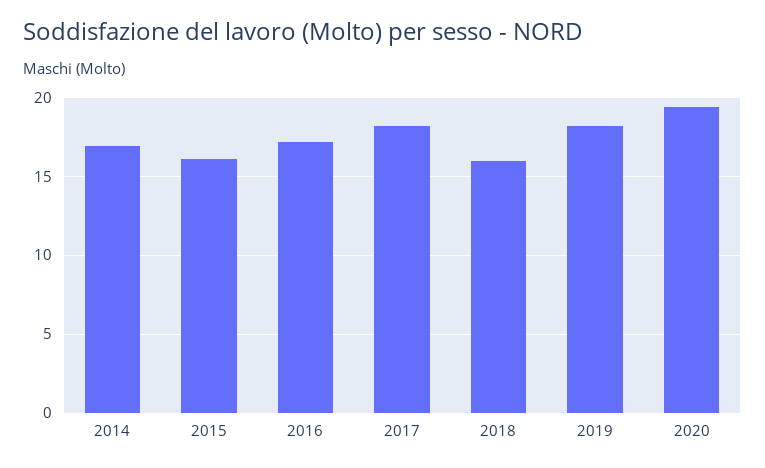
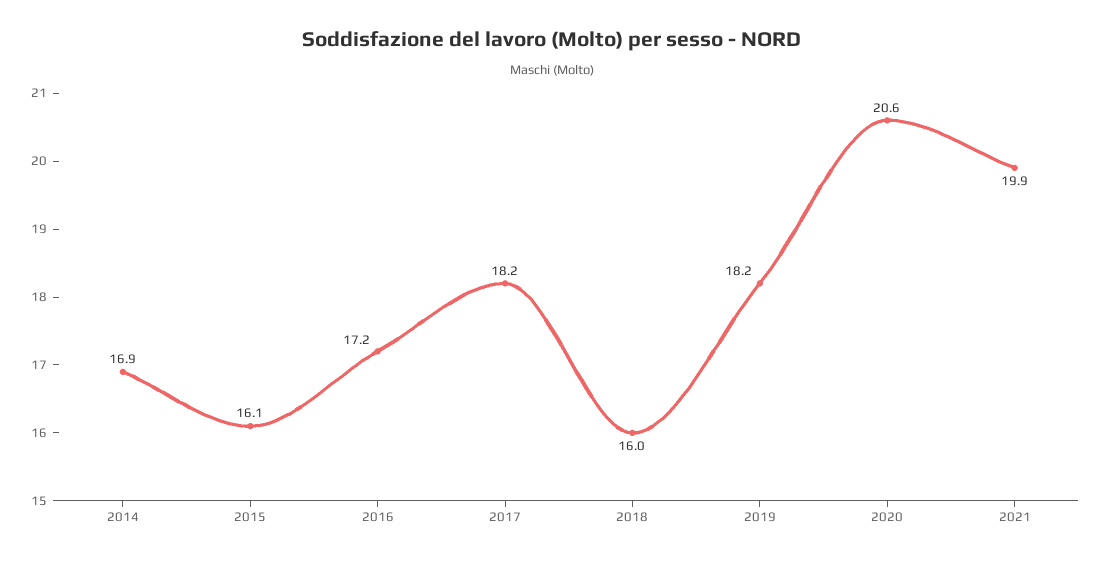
2020: 19.5 -> 20.6
2021: none -> 19.9

